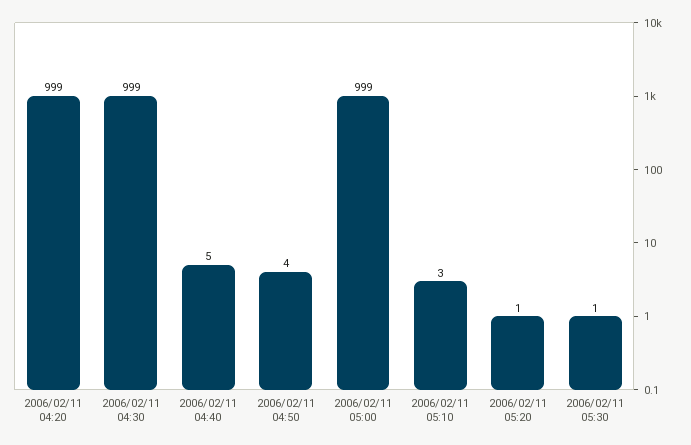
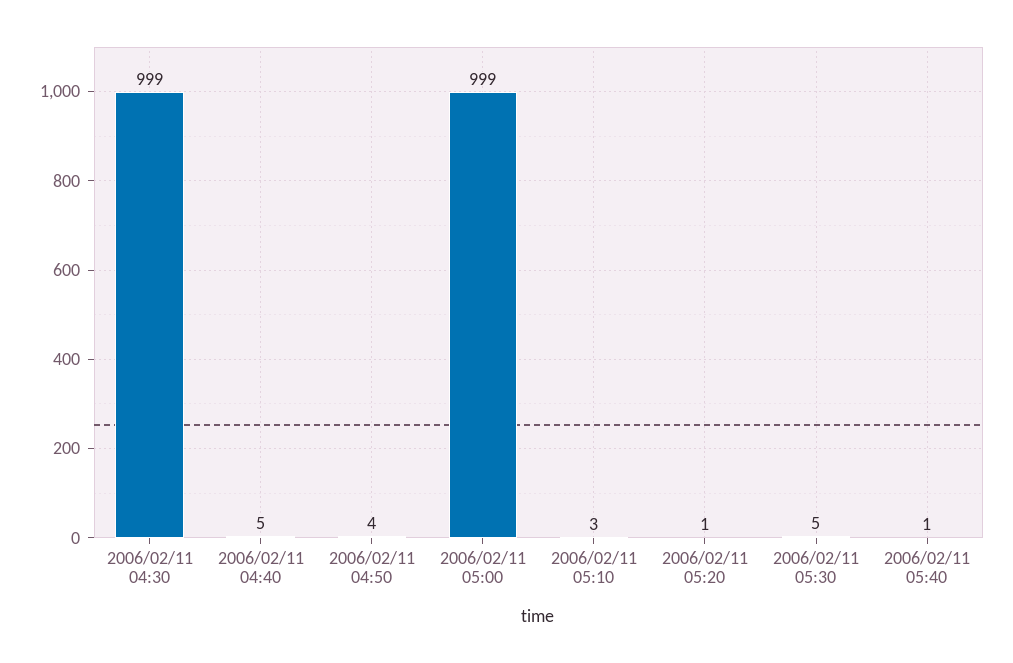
2006/02/11 04:20: 999 -> none
2006/02/11 05:30: 1 -> 5
2006/02/11 05:40: none -> 1

